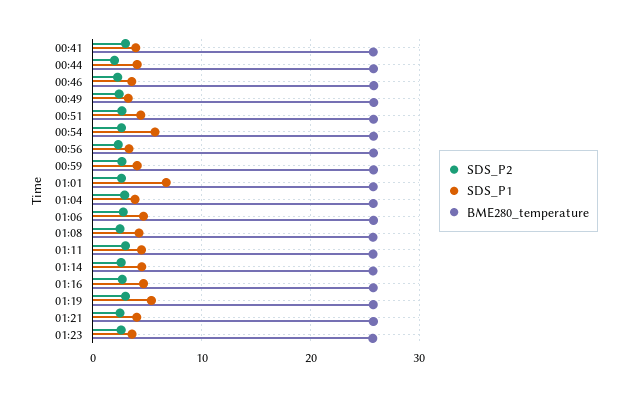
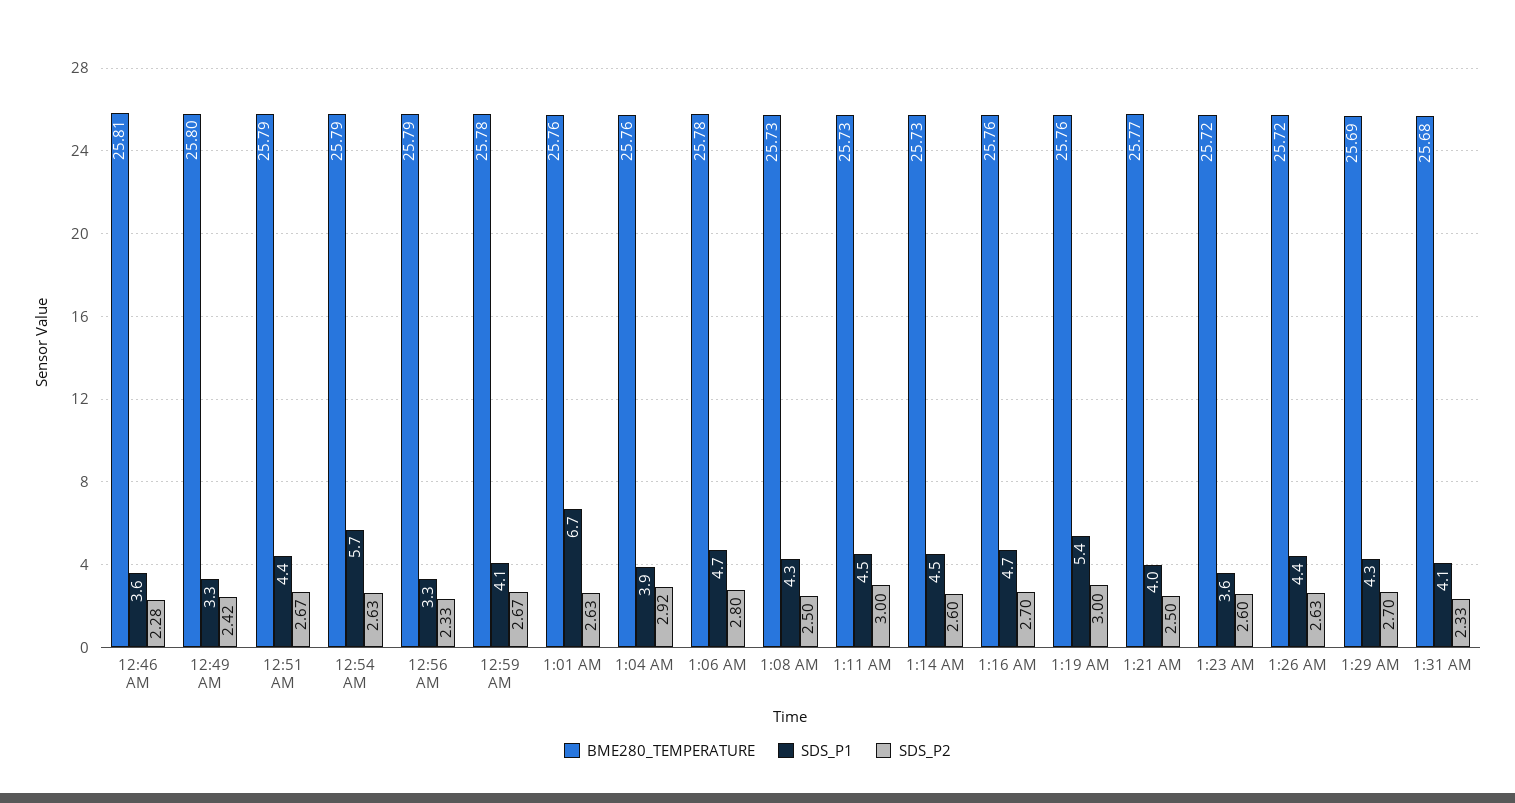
SDS_P2, 00:41: 3 -> none
SDS_P1, 00:41: 4 -> none
BME280_temperature, 00:41: 26 -> none
SDS_P2, 00:44: 2 -> none
SDS_P1, 00:44: 4 -> none
BME280_temperature, 00:44: 26 -> none
BME280_temperature, 1:26 AM: none -> 25.72
SDS_P1, 1:26 AM: none -> 4.4
SDS_P2, 1:26 AM: none -> 2.63
BME280_temperature, 1:29 AM: none -> 25.69
SDS_P1, 1:29 AM: none -> 4.3
SDS_P2, 1:29 AM: none -> 2.7
BME280_temperature, 1:31 AM: none -> 25.68
SDS_P1, 1:31 AM: none -> 4.1
SDS_P2, 1:31 AM: none -> 2.33

